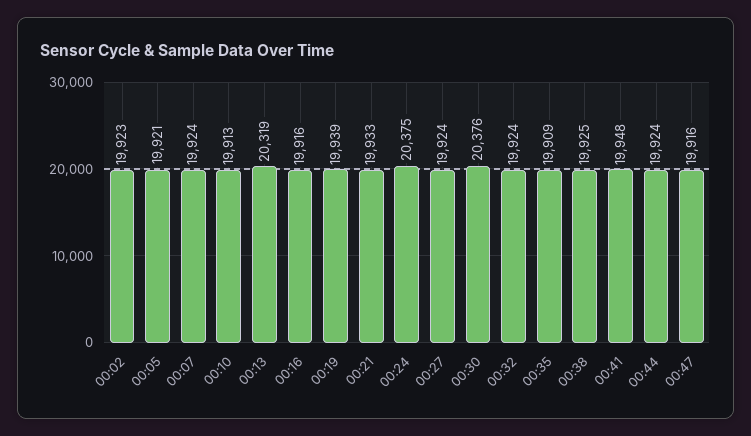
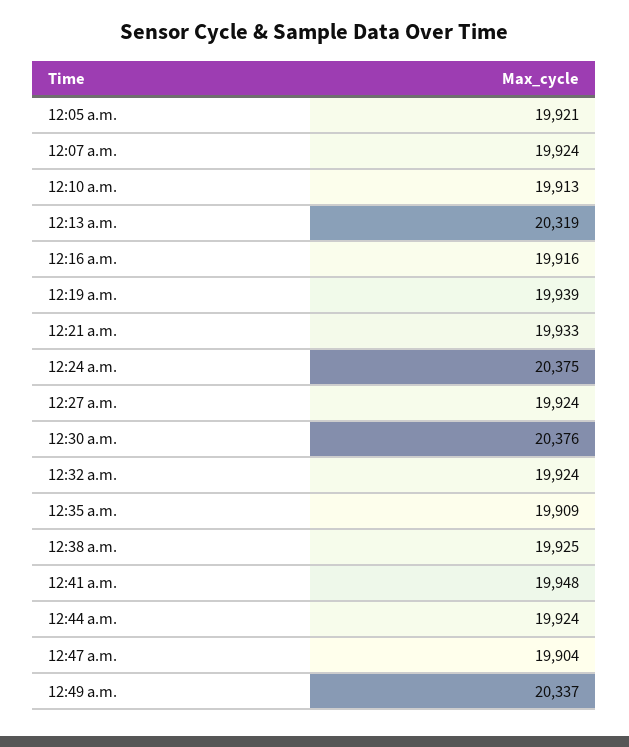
00:02: 19923 -> none
00:47: 19916 -> 19904
12:49 a.m.: none -> 20337

